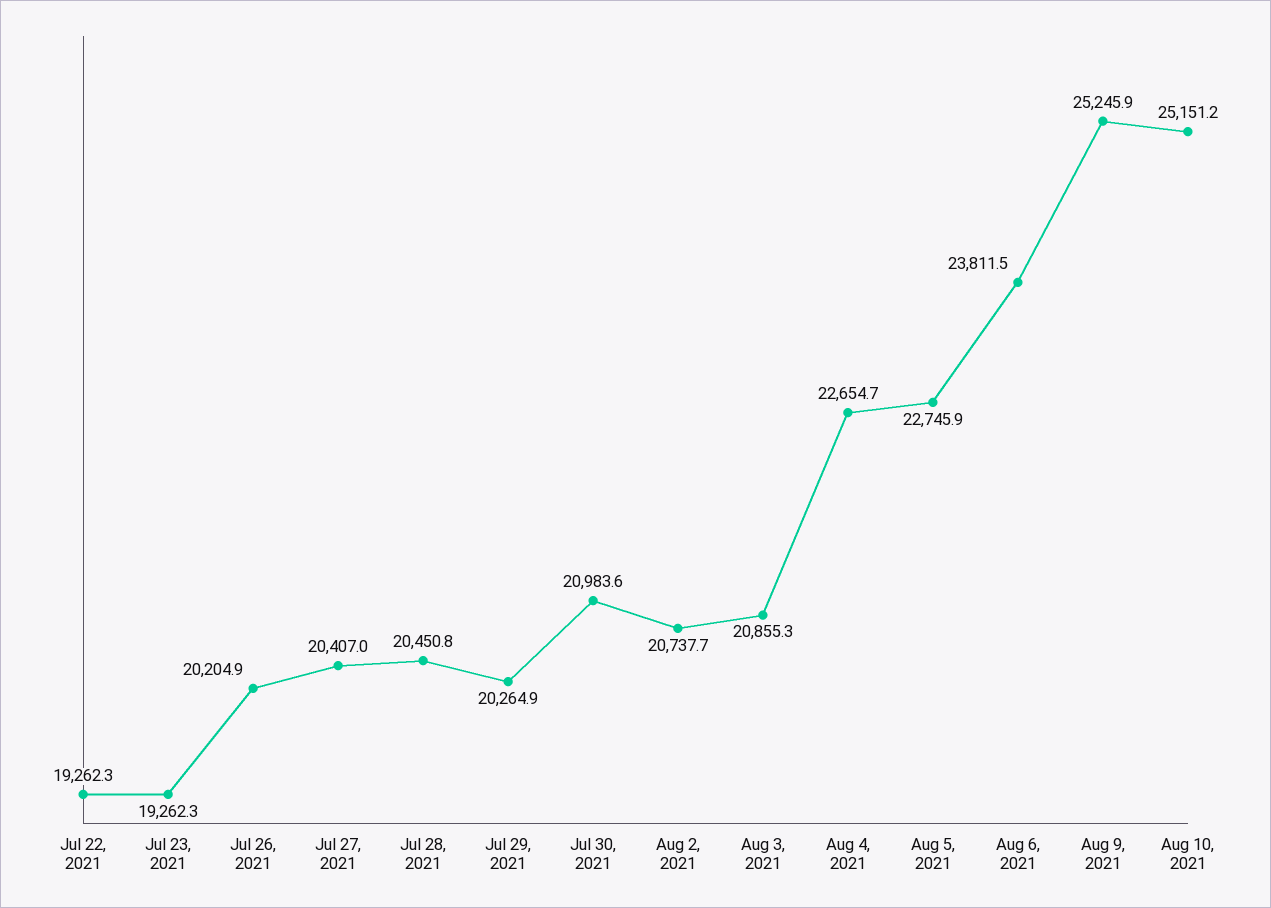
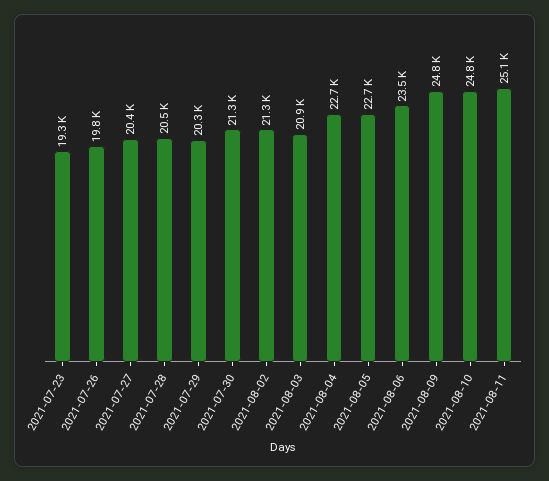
Jul 22, 2021: 19262.3 -> none
Jul 26, 2021: 20204.9 -> 19800
Jul 30, 2021: 20983.6 -> 21300
Aug 2, 2021: 20737.7 -> 21300
Aug 6, 2021: 23811.5 -> 23500
Aug 9, 2021: 25245.9 -> 24800
Aug 10, 2021: 25151.2 -> 24800
2021-08-11: none -> 25100

